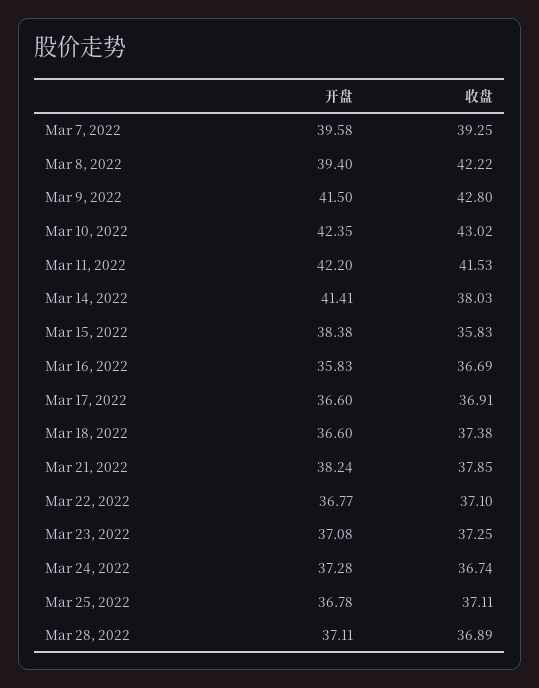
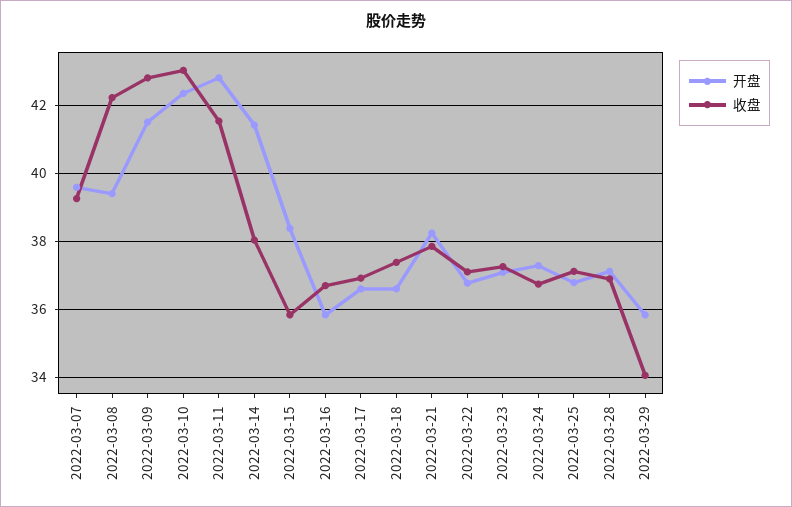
开盘, Mar 11, 2022: 42.2 -> 42.8
开盘, 2022-03-29: none -> 35.8
收盘, 2022-03-29: none -> 34

